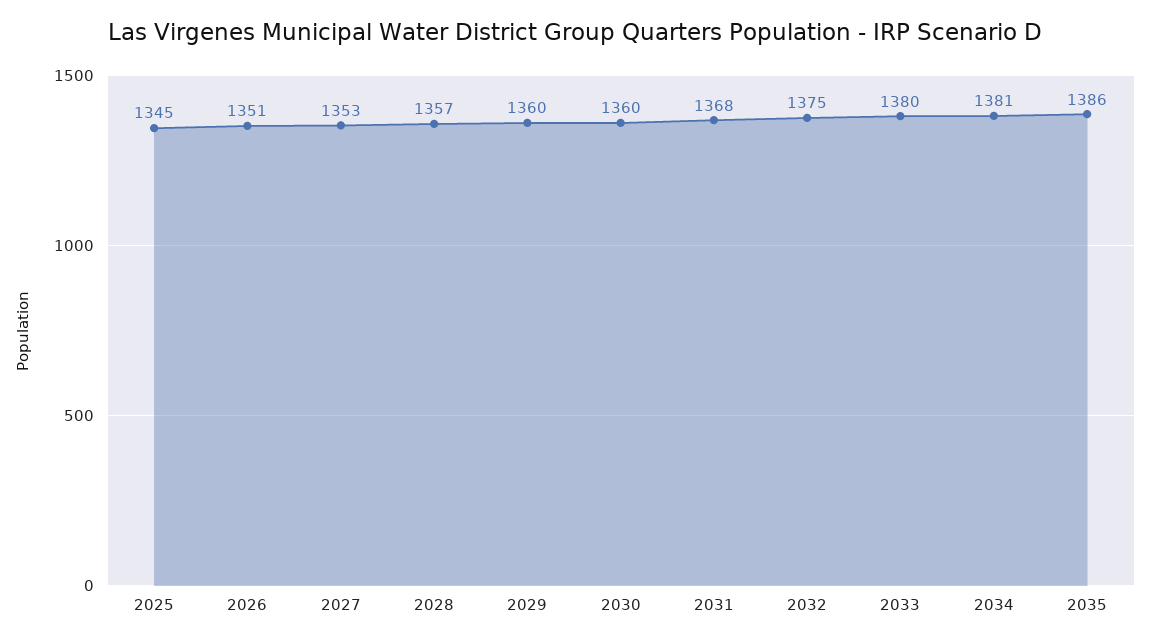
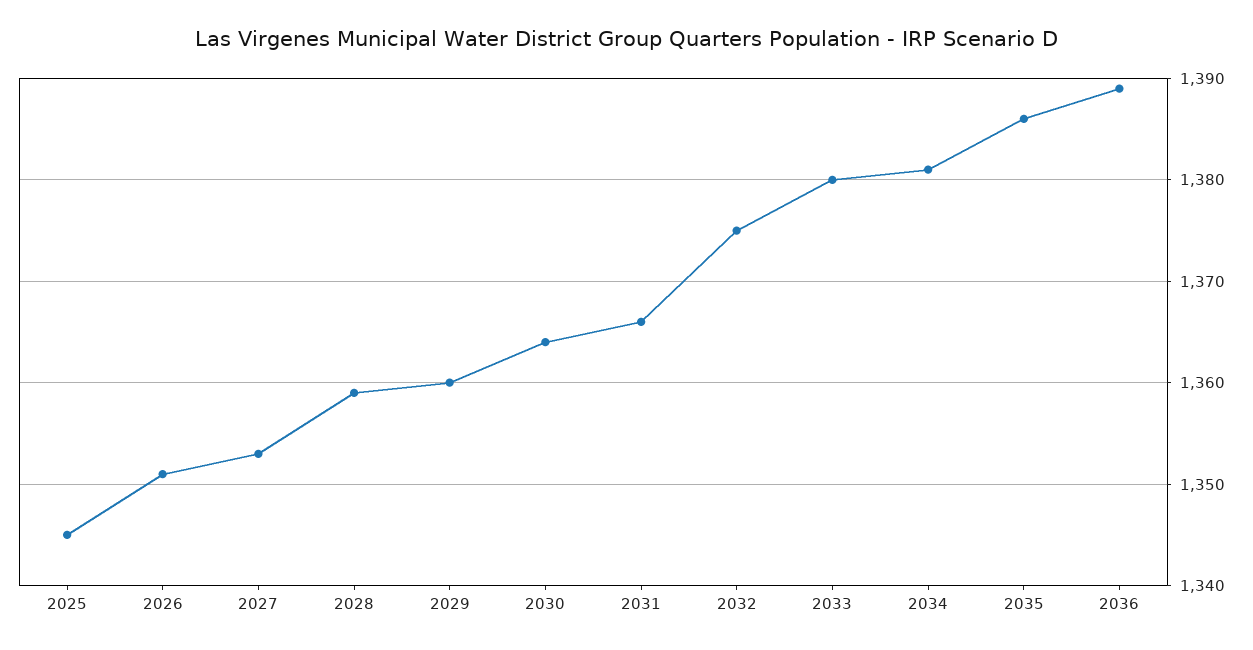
2028: 1357 -> 1359
2030: 1360 -> 1364
2031: 1368 -> 1366
2036: none -> 1389

